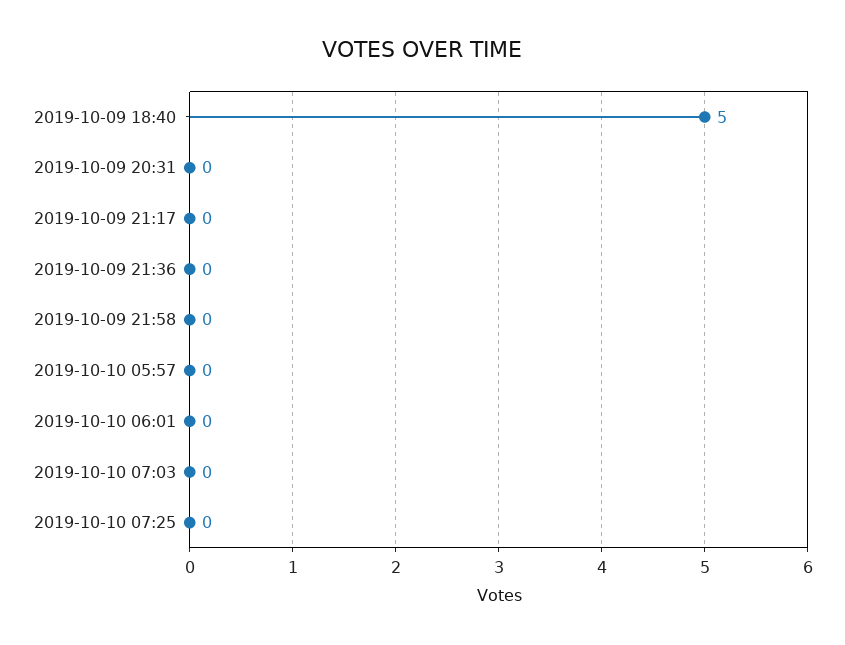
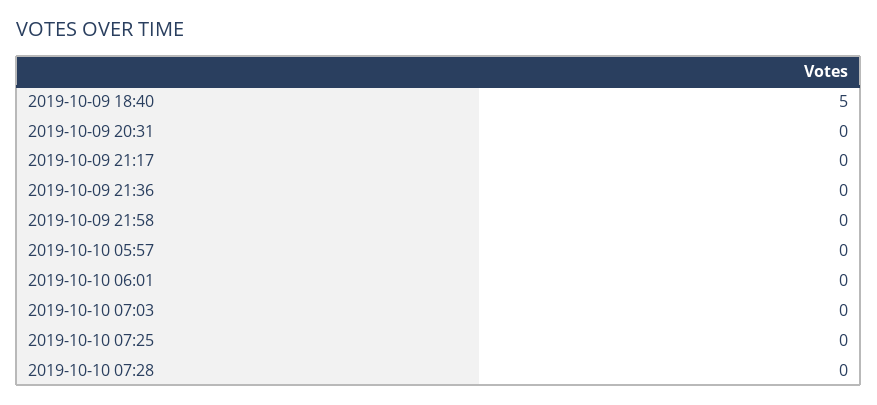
2019-10-10 07:28: none -> 0

